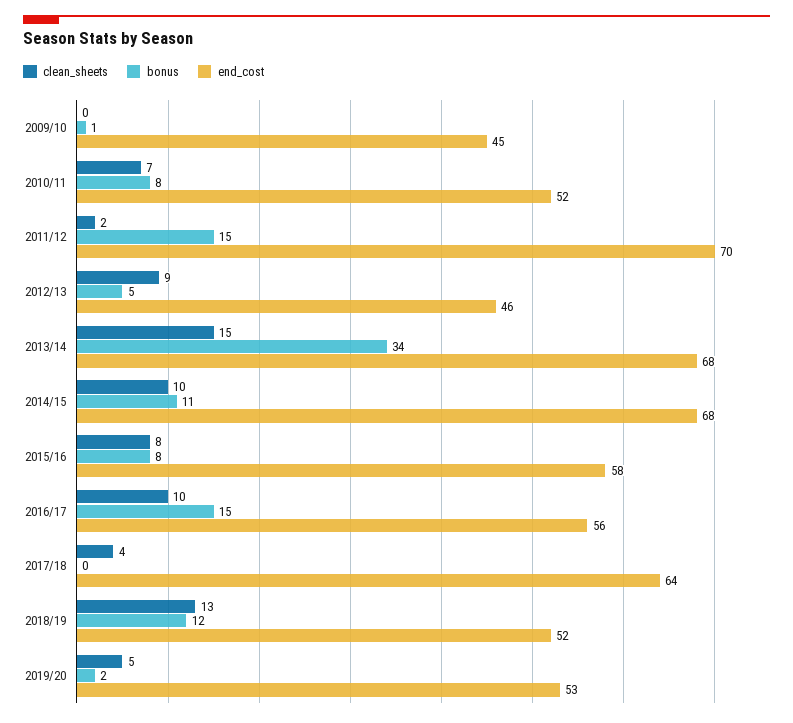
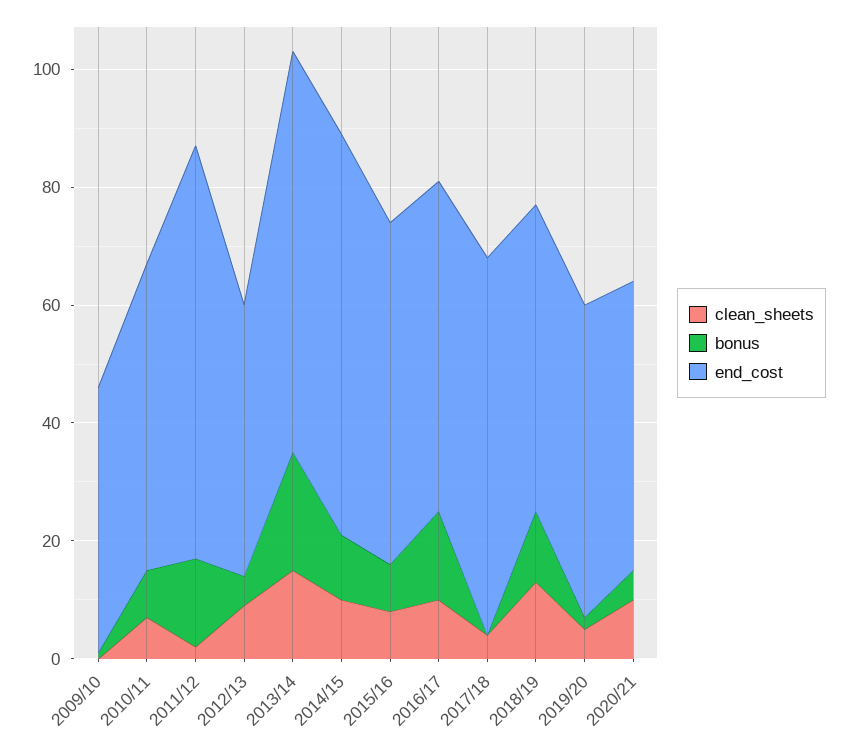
bonus, 2013/14: 34 -> 20
clean_sheets, 2020/21: none -> 10
bonus, 2020/21: none -> 5
end_cost, 2020/21: none -> 50

